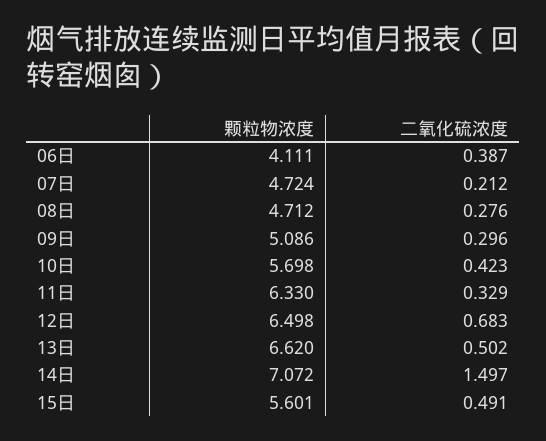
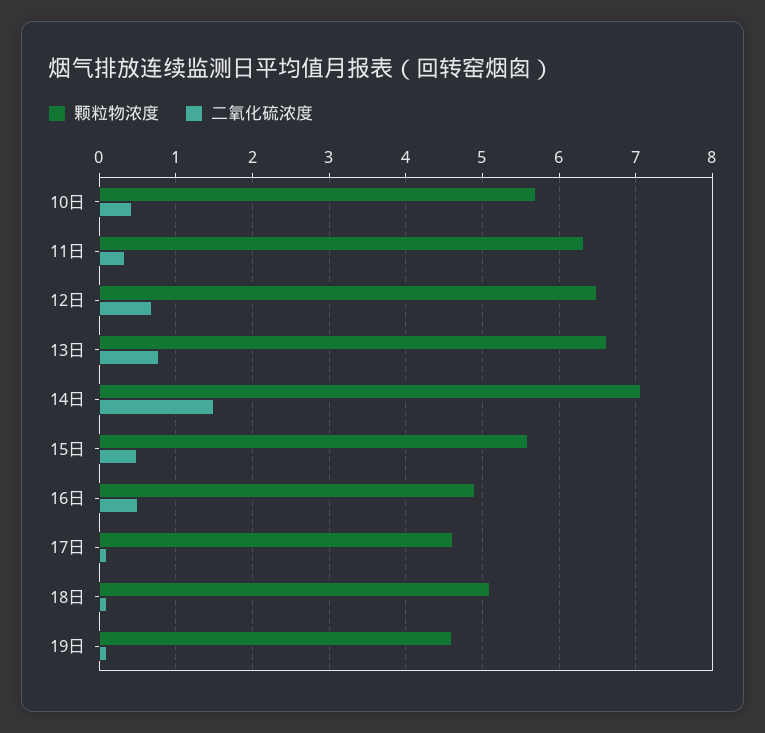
颗粒物浓度, 06日: 4.111 -> none
二氧化硫浓度, 06日: 0.387 -> none
颗粒物浓度, 07日: 4.724 -> none
二氧化硫浓度, 07日: 0.212 -> none
颗粒物浓度, 08日: 4.712 -> none
二氧化硫浓度, 08日: 0.276 -> none
颗粒物浓度, 09日: 5.086 -> none
二氧化硫浓度, 09日: 0.296 -> none
二氧化硫浓度, 13日: 0.502 -> 0.8
颗粒物浓度, 16日: none -> 4.9
二氧化硫浓度, 16日: none -> 0.5
颗粒物浓度, 17日: none -> 4.6
二氧化硫浓度, 17日: none -> 0.1
颗粒物浓度, 18日: none -> 5.1
二氧化硫浓度, 18日: none -> 0.1
颗粒物浓度, 19日: none -> 4.6
二氧化硫浓度, 19日: none -> 0.1

